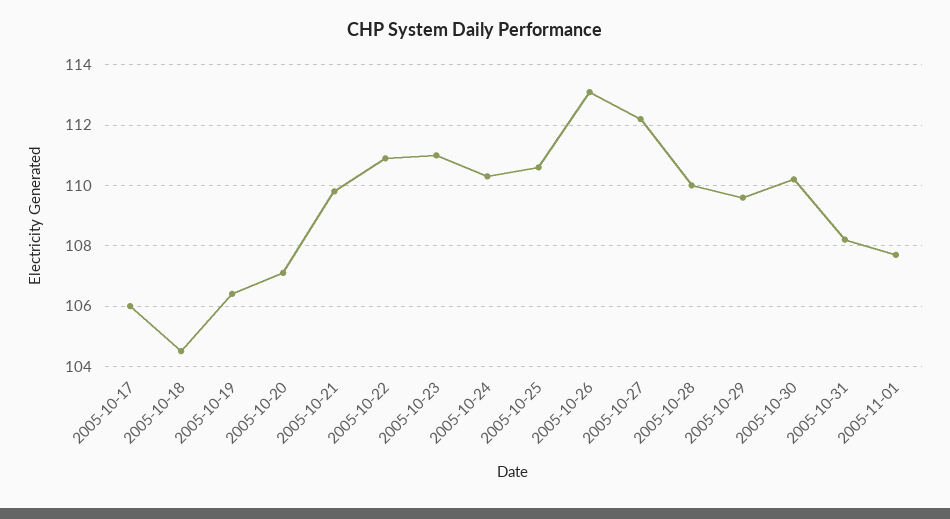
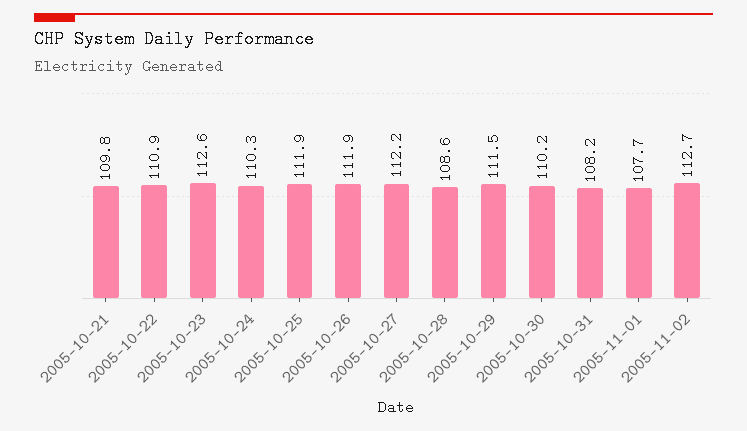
2005-10-17: 106 -> none
2005-10-18: 104.5 -> none
2005-10-19: 106.5 -> none
2005-10-20: 107 -> none
2005-10-23: 111 -> 112.6
2005-10-25: 110.5 -> 111.9
2005-10-26: 113 -> 111.9
2005-10-28: 110 -> 108.6
2005-10-29: 109.5 -> 111.5
2005-11-02: none -> 112.7

